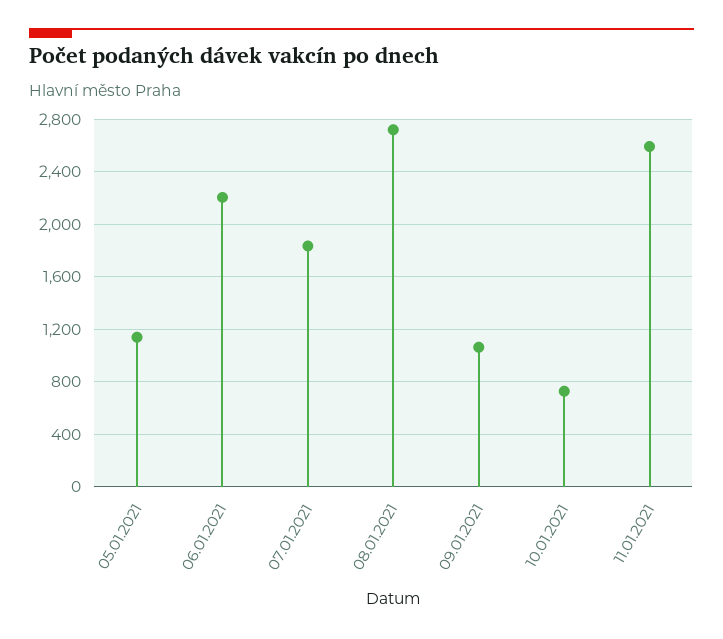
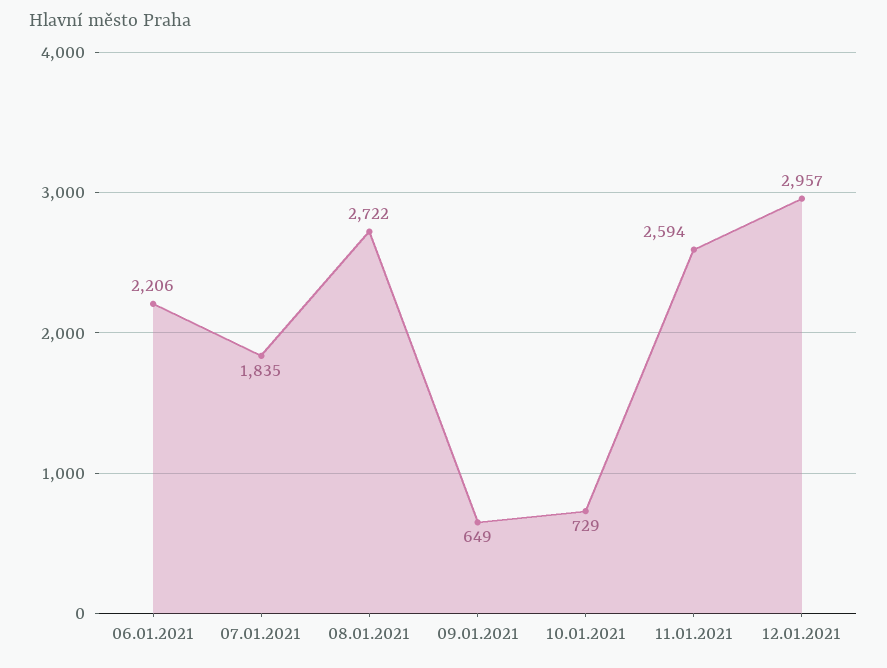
05.01.2021: 1150 -> none
09.01.2021: 1050 -> 649
12.01.2021: none -> 2957

